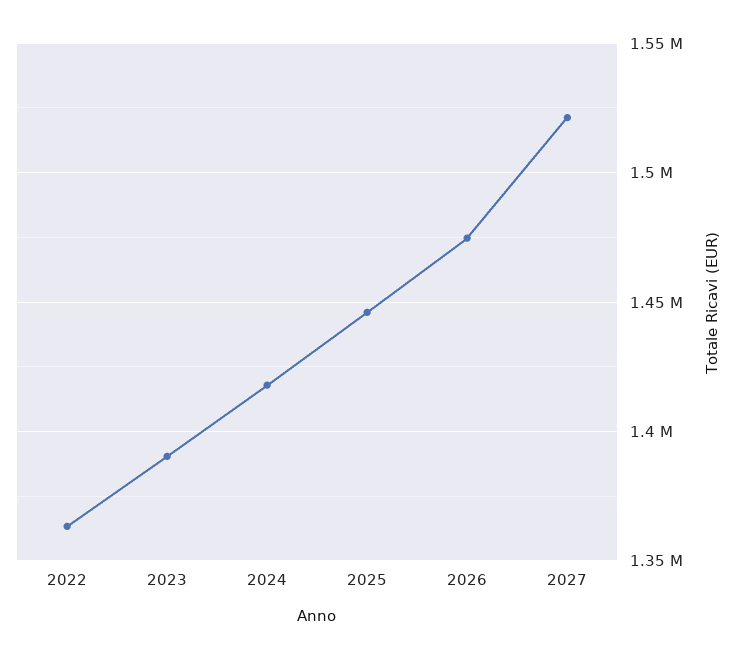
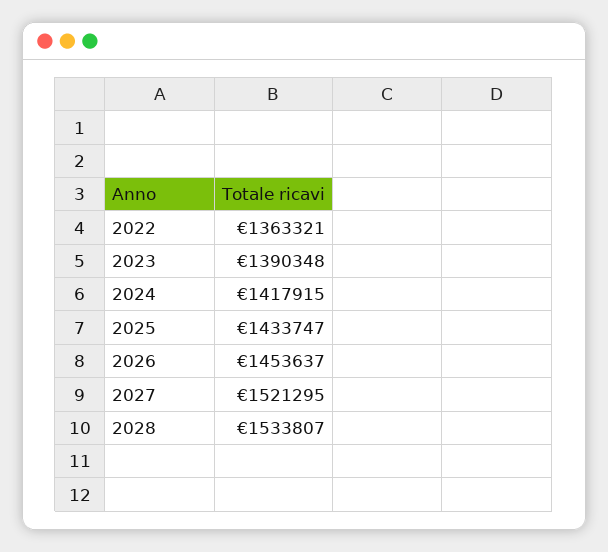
2025: 1445000 -> 1433747
2026: 1475000 -> 1453637
2028: none -> 1533807

